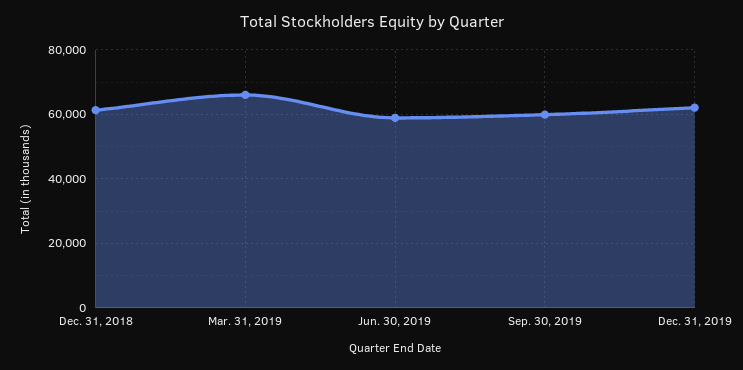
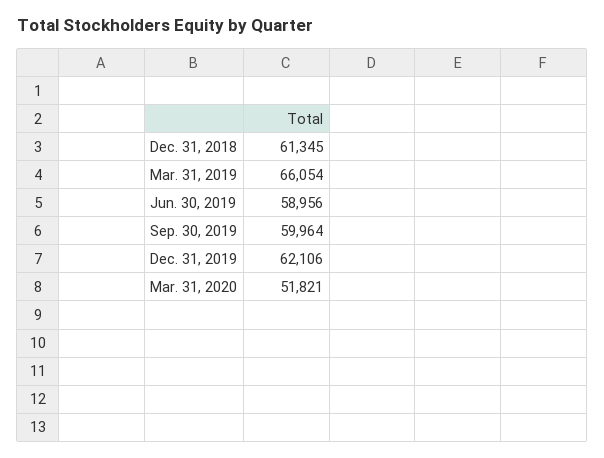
Mar. 31, 2020: none -> 51821

